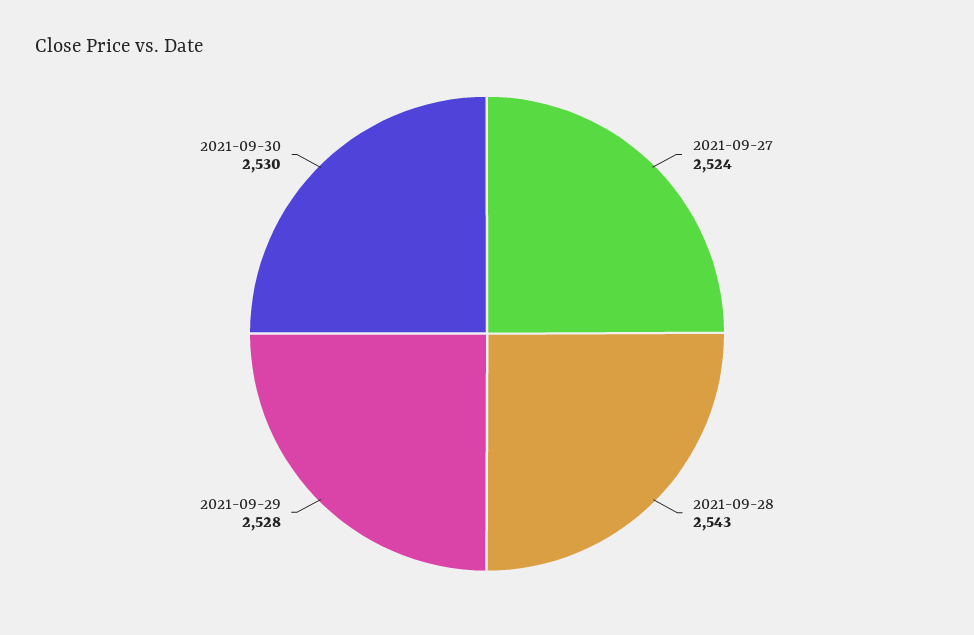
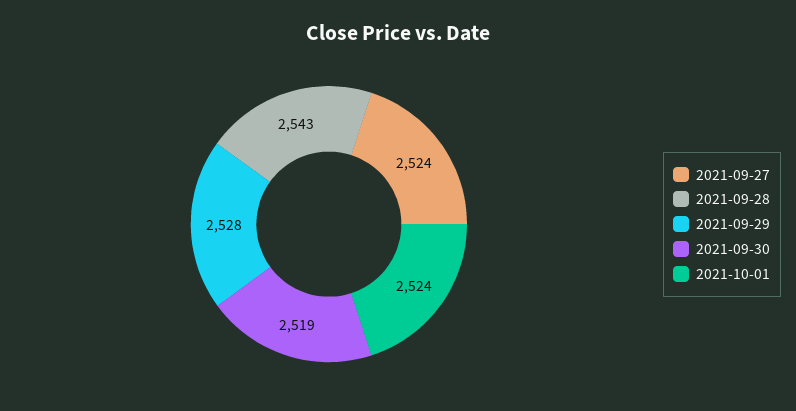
2021-09-30: 2530 -> 2519
2021-10-01: none -> 2524

